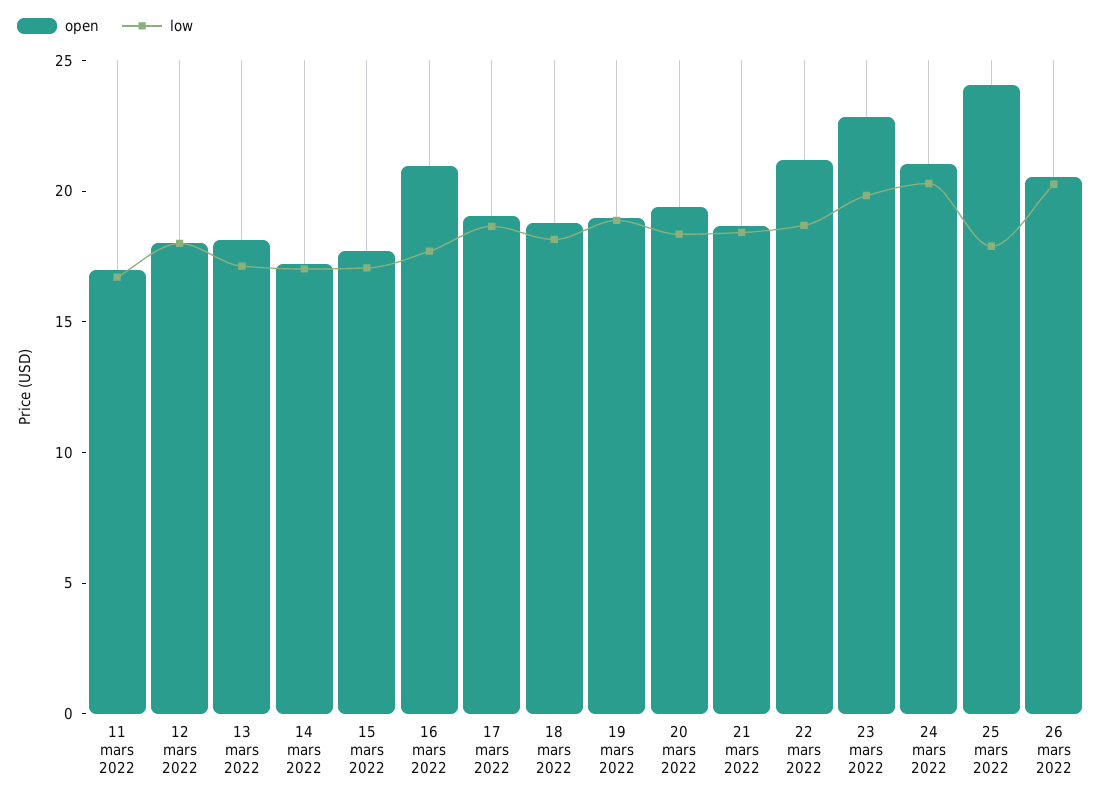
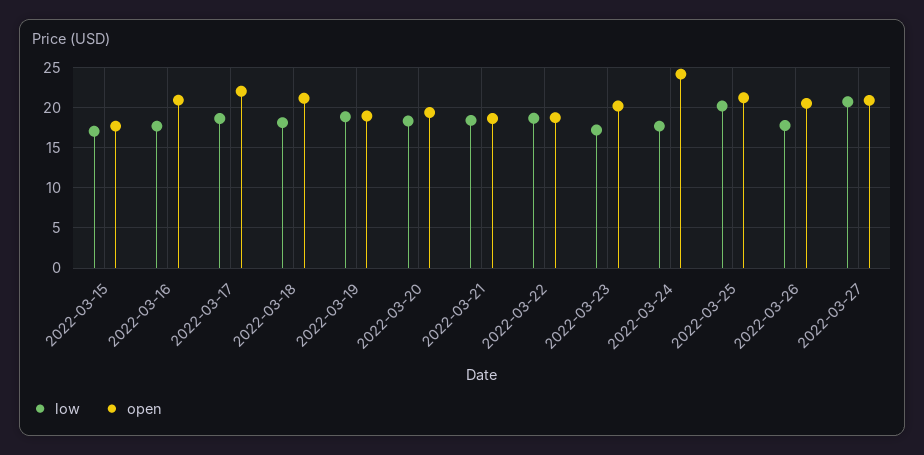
open, 11 mars 2022: 17 -> none
low, 11 mars 2022: 17 -> none
open, 12 mars 2022: 18 -> none
low, 12 mars 2022: 18 -> none
open, 13 mars 2022: 18 -> none
low, 13 mars 2022: 17 -> none
open, 14 mars 2022: 17 -> none
low, 14 mars 2022: 17 -> none
open, 17 mars 2022: 19 -> 22
open, 18 mars 2022: 19 -> 21
open, 22 mars 2022: 21 -> 19
open, 23 mars 2022: 23 -> 20
low, 23 mars 2022: 20 -> 17
open, 24 mars 2022: 21 -> 24
low, 24 mars 2022: 20 -> 18
open, 25 mars 2022: 24 -> 21
low, 25 mars 2022: 18 -> 20
low, 26 mars 2022: 20 -> 18
low, 2022-03-27: none -> 21
open, 2022-03-27: none -> 21

